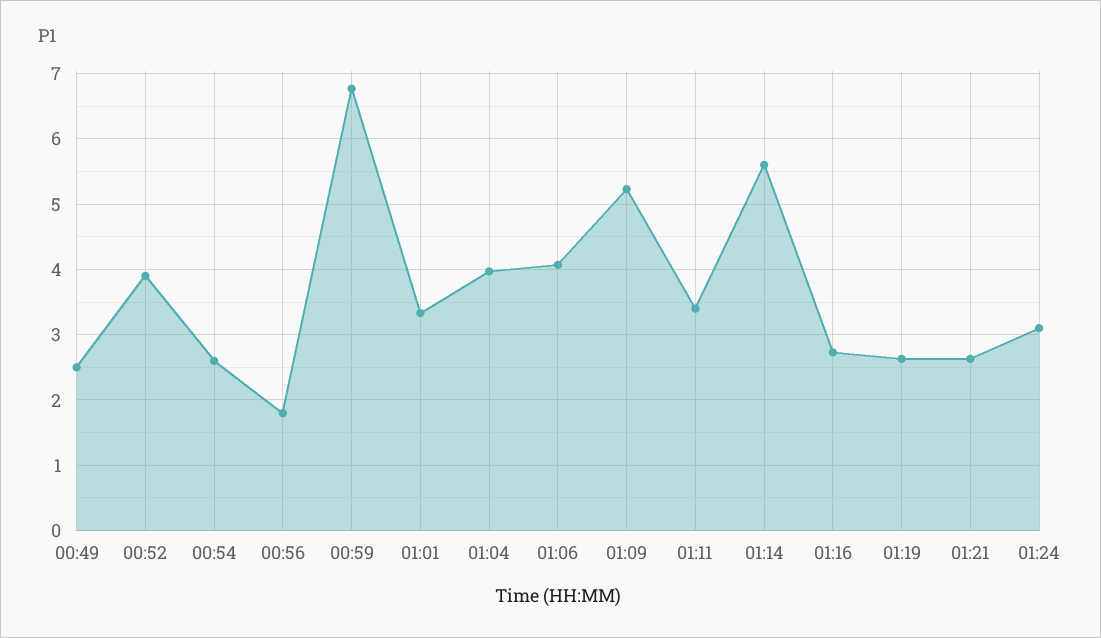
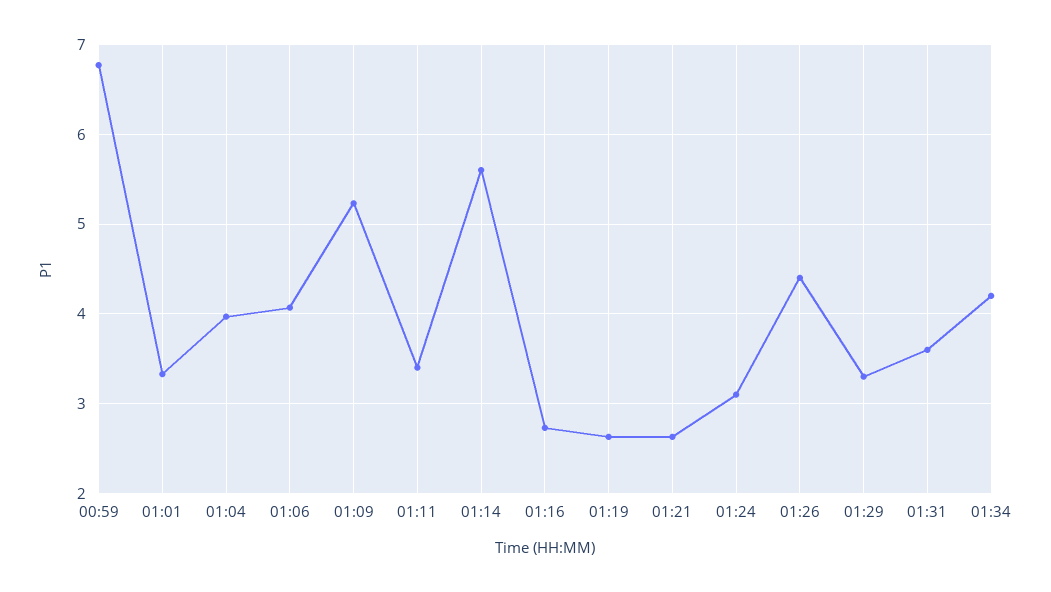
00:49: 2.5 -> none
00:52: 3.9 -> none
00:54: 2.6 -> none
00:56: 1.8 -> none
01:26: none -> 4.4
01:29: none -> 3.3
01:31: none -> 3.6
01:34: none -> 4.2

